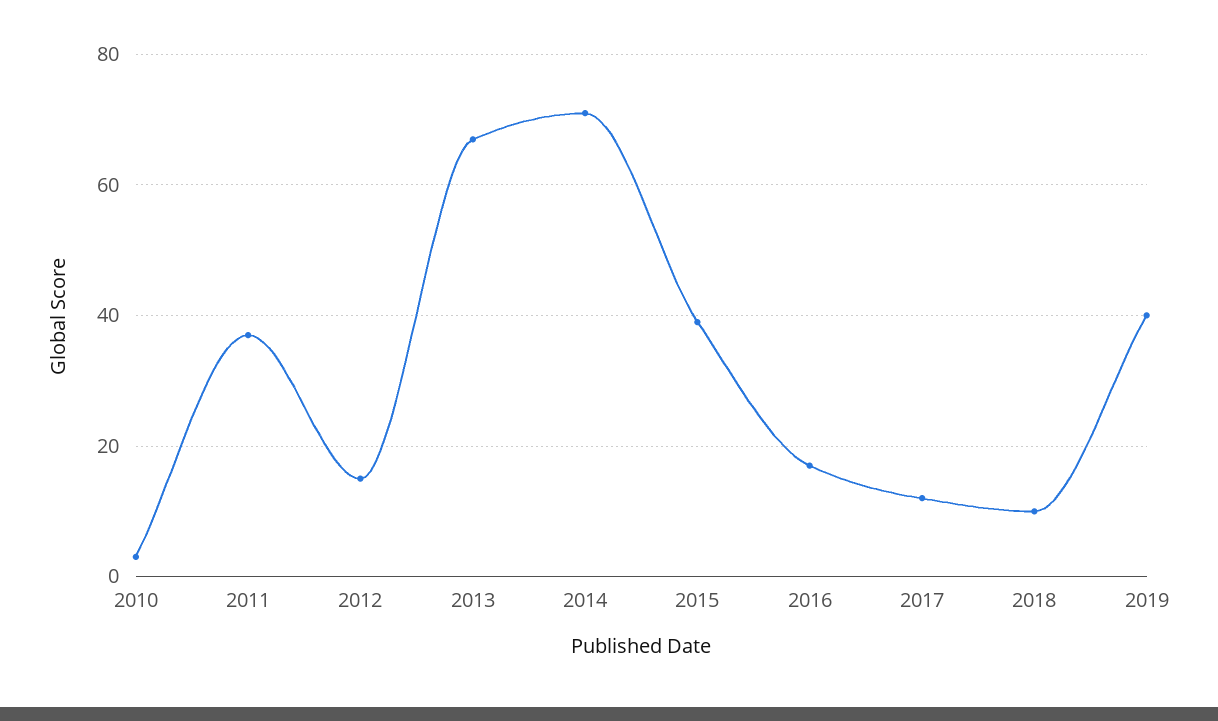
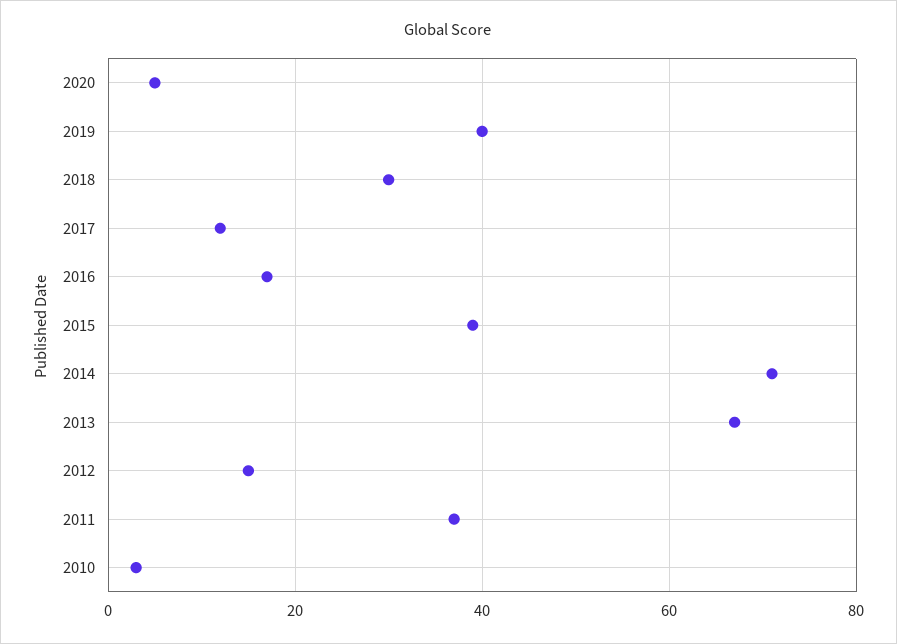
2018: 10 -> 30
2020: none -> 5

